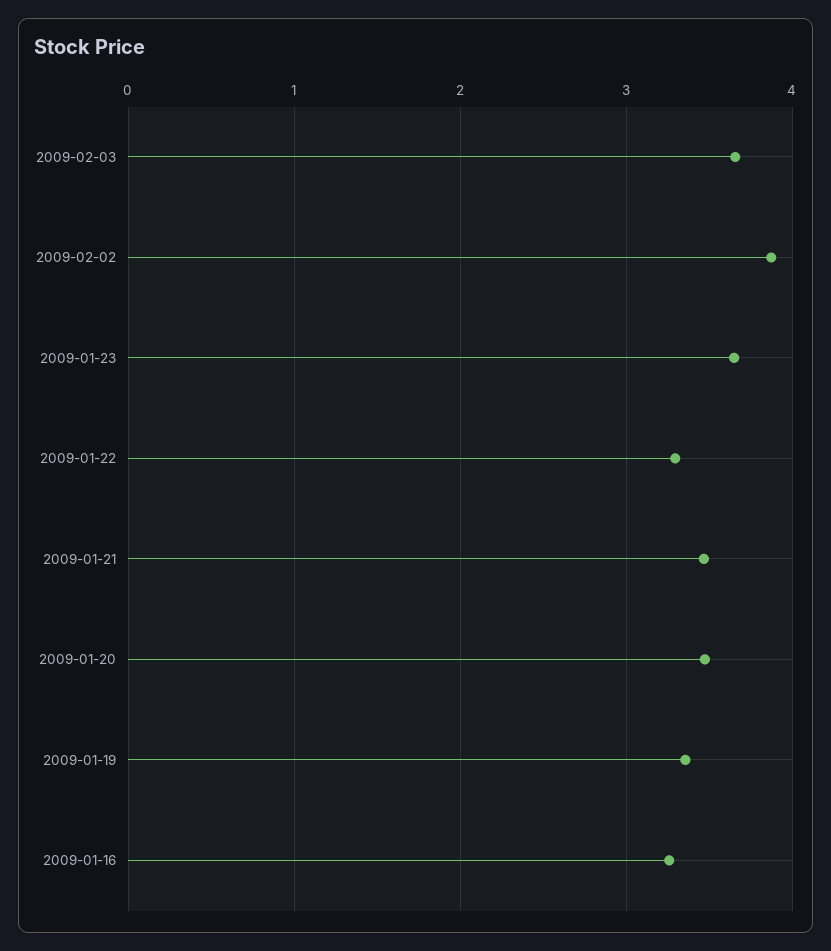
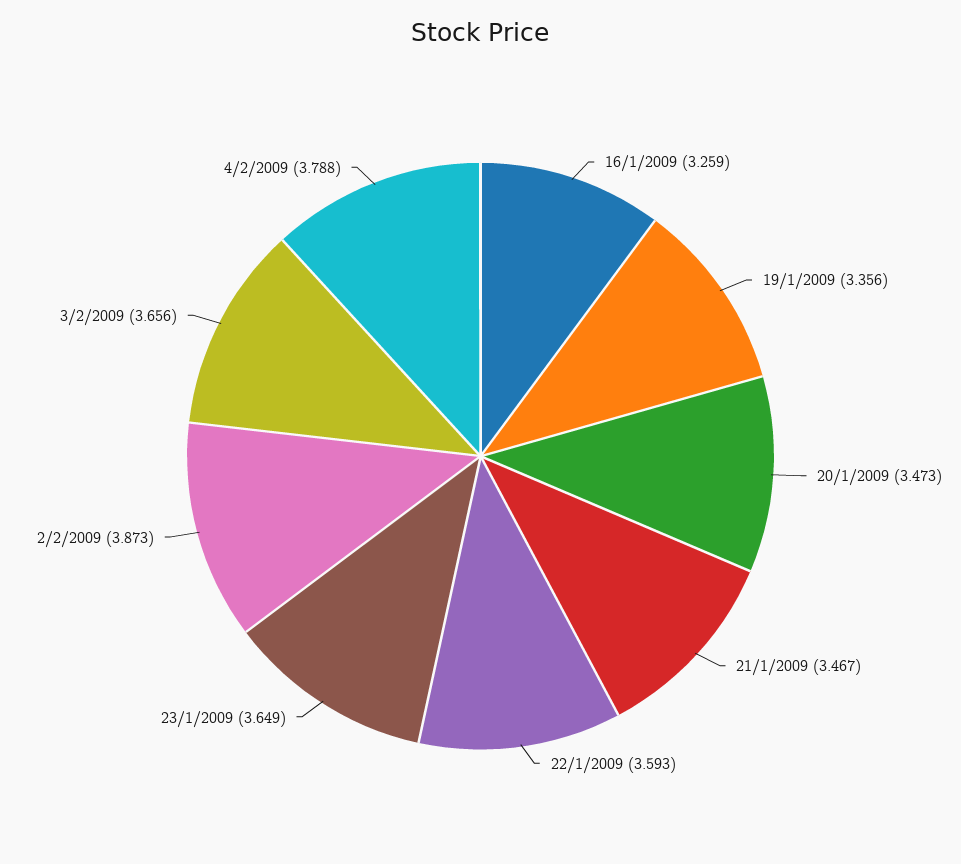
2009-01-22: 3.3 -> 3.593
4/2/2009: none -> 3.788

